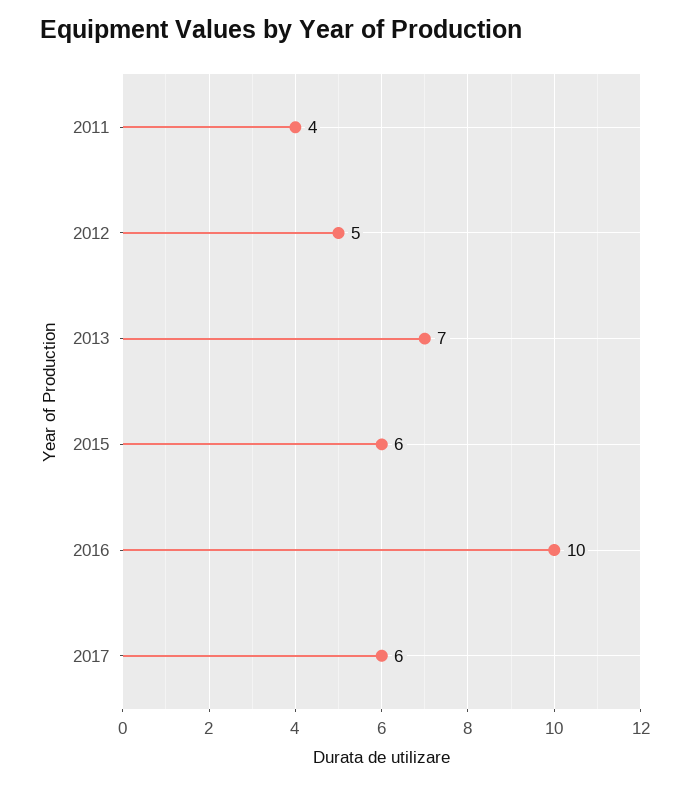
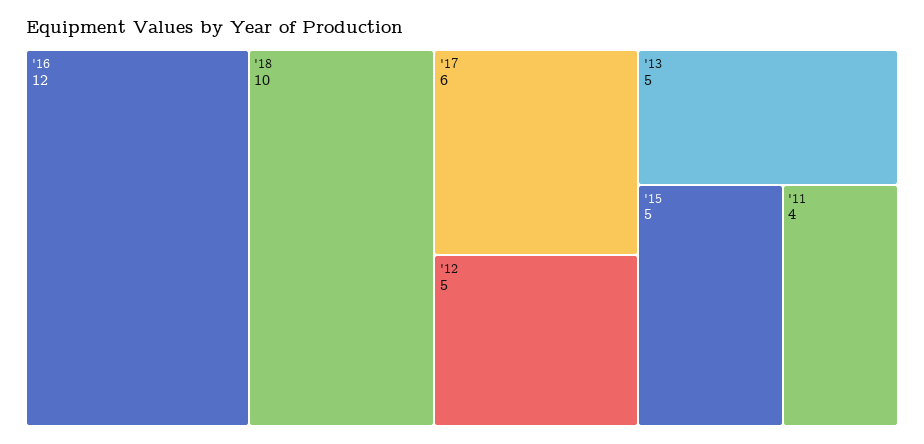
2013: 7 -> 5
2015: 6 -> 5
2016: 10 -> 12
'18: none -> 10

